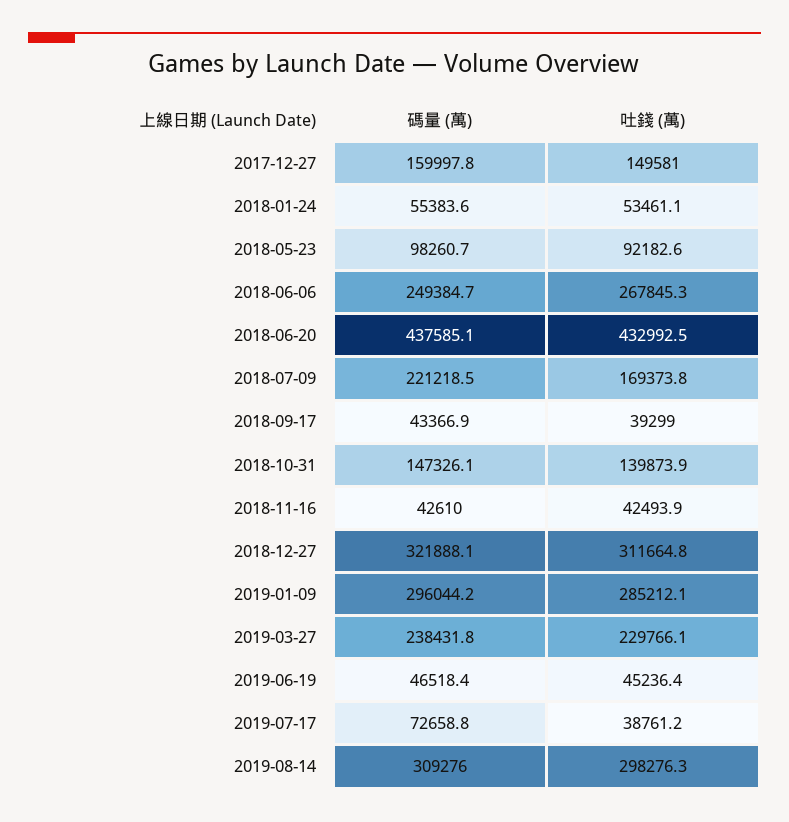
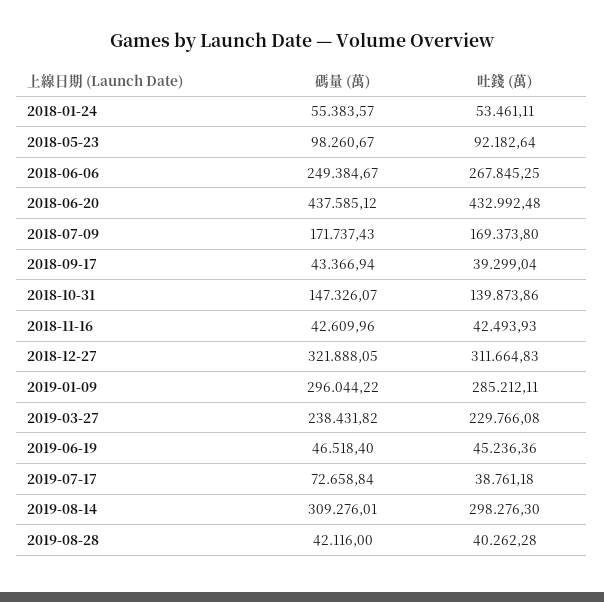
碼量 (萬), 2017-12-27: 159997.8 -> none
吐錢 (萬), 2017-12-27: 149581 -> none
碼量 (萬), 2018-07-09: 221218.5 -> 171737.43
碼量 (萬), 2019-08-28: none -> 42116
吐錢 (萬), 2019-08-28: none -> 40262.28

